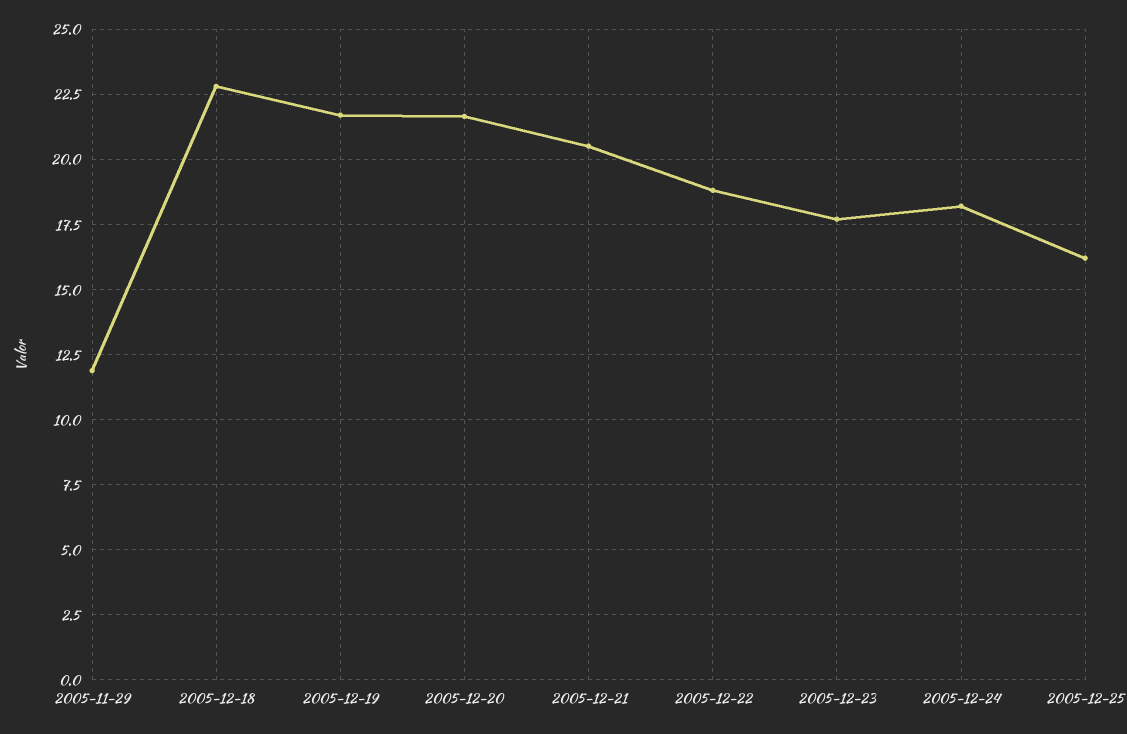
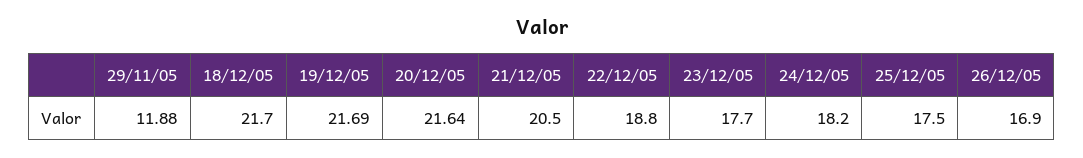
2005-12-18: 22.75 -> 21.7
2005-12-25: 16.25 -> 17.5
26/12/05: none -> 16.9

